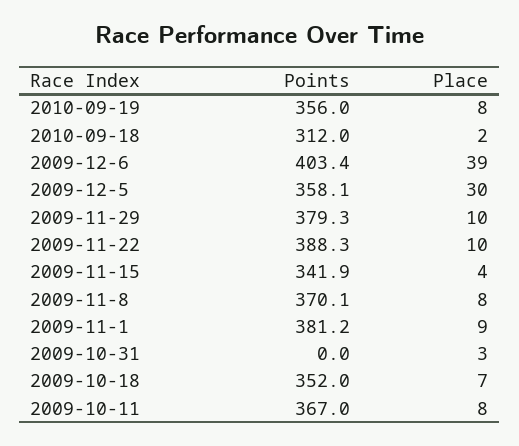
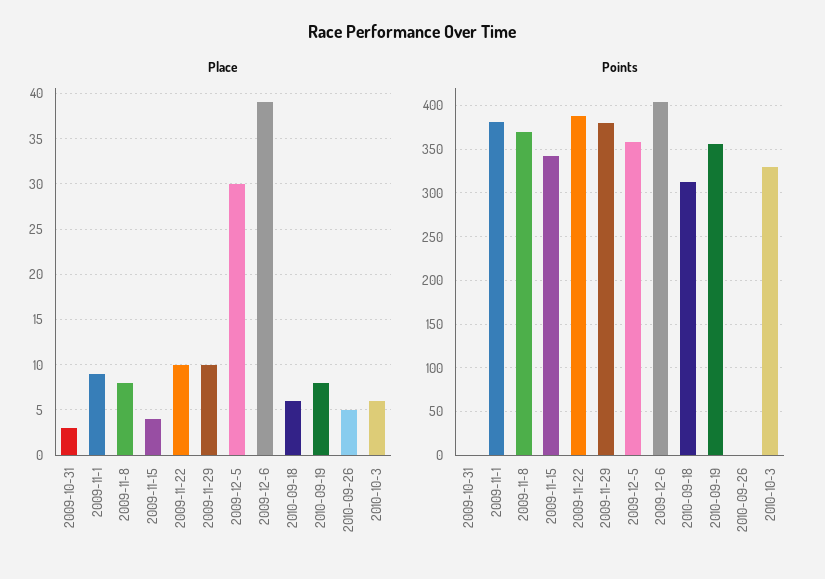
Place, 2010-09-18: 2 -> 6
Points, 2009-10-18: 352 -> none
Place, 2009-10-18: 7 -> none
Points, 2009-10-11: 367 -> none
Place, 2009-10-11: 8 -> none
Place, 2010-09-26: none -> 5
Place, 2010-10-3: none -> 6
Points, 2010-09-26: none -> 0
Points, 2010-10-3: none -> 330

